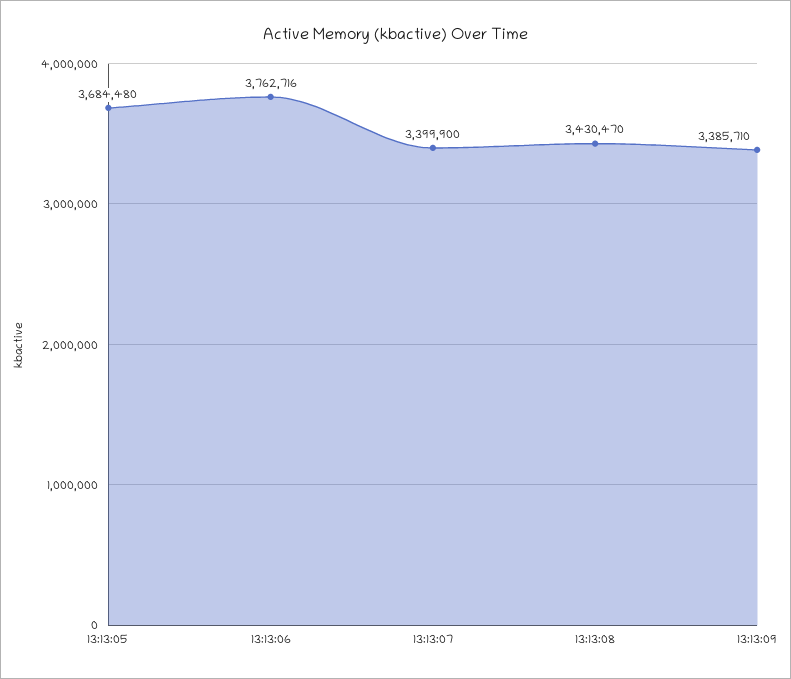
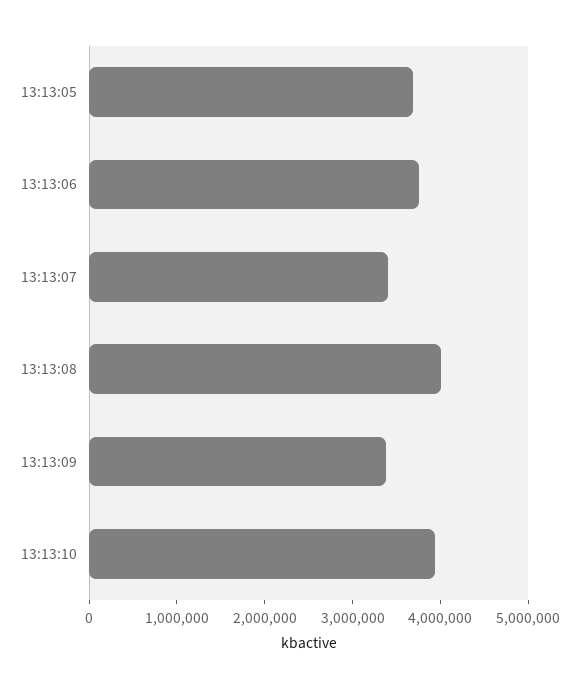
13:13:08: 3430470 -> 4000000
13:13:10: none -> 4000000

